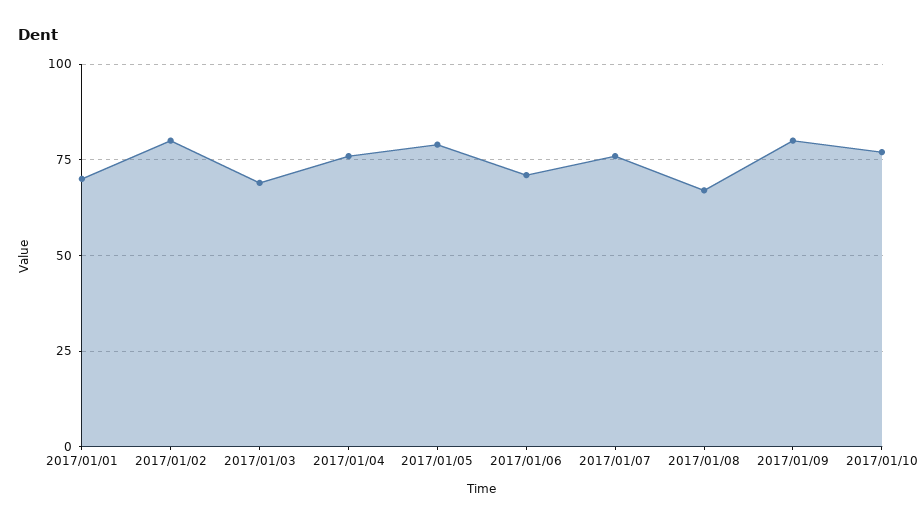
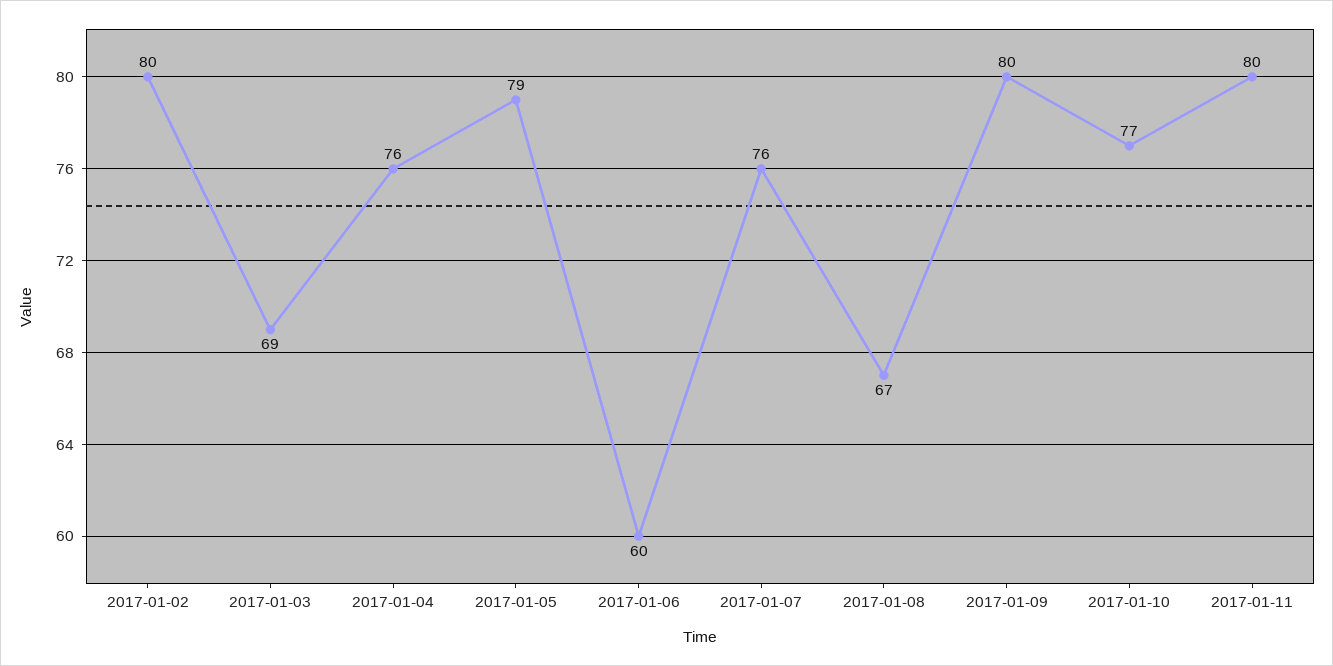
2017/01/01: 70 -> none
2017/01/06: 70 -> 60
2017-01-11: none -> 80

